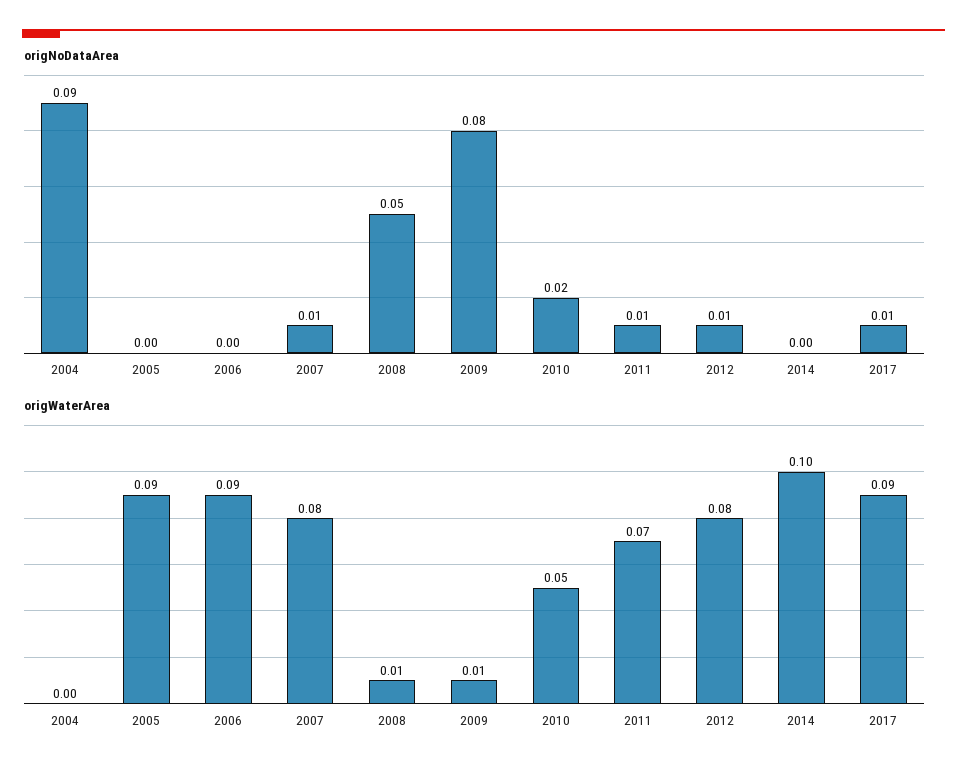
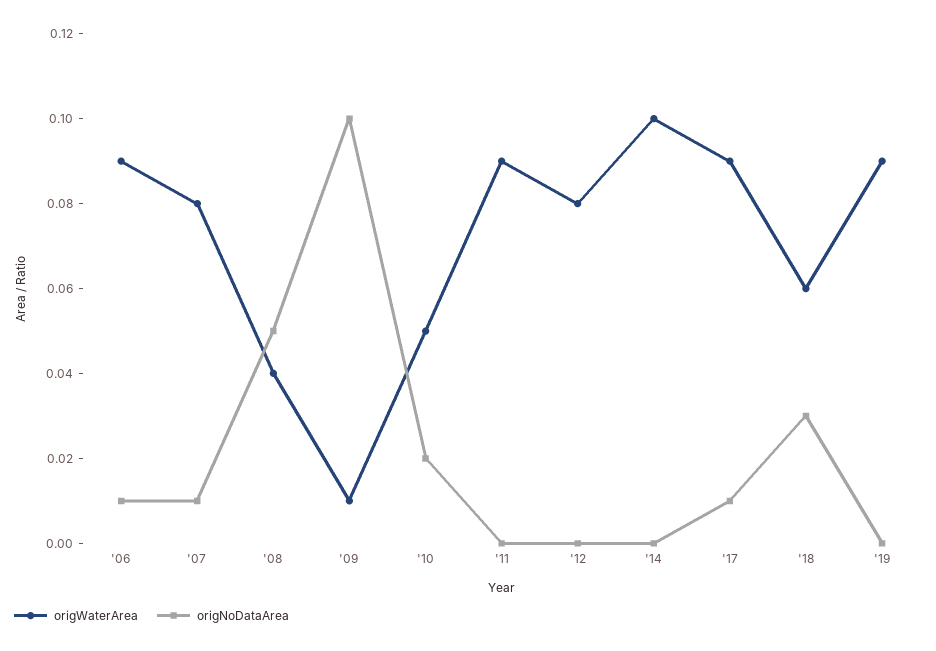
origNoDataArea, 2004: 0.09 -> none
origNoDataArea, 2005: 0 -> none
origNoDataArea, 2006: 0 -> 0.01
origNoDataArea, 2009: 0.08 -> 0.1
origNoDataArea, 2011: 0.01 -> 0
origNoDataArea, 2012: 0.01 -> 0
origWaterArea, 2004: 0 -> none
origWaterArea, 2005: 0.09 -> none
origWaterArea, 2008: 0.01 -> 0.04
origWaterArea, 2011: 0.07 -> 0.09
origWaterArea, '18: none -> 0.06
origNoDataArea, '18: none -> 0.03
origWaterArea, '19: none -> 0.09
origNoDataArea, '19: none -> 0

